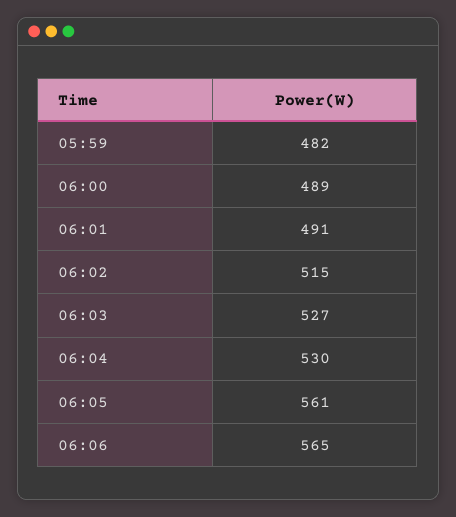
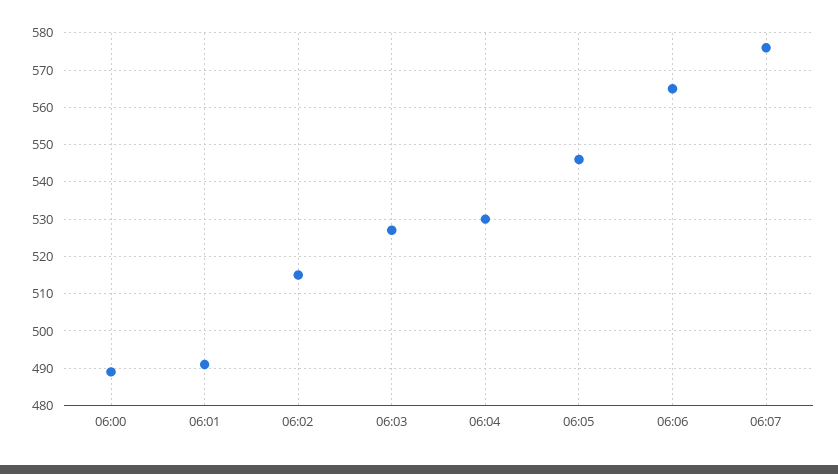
05:59: 482 -> none
06:05: 561 -> 545
06:07: none -> 575

